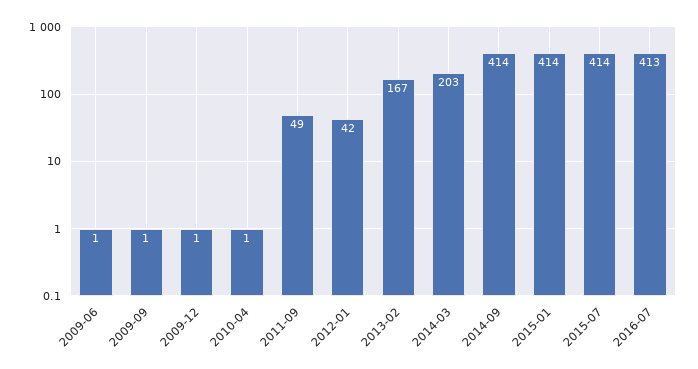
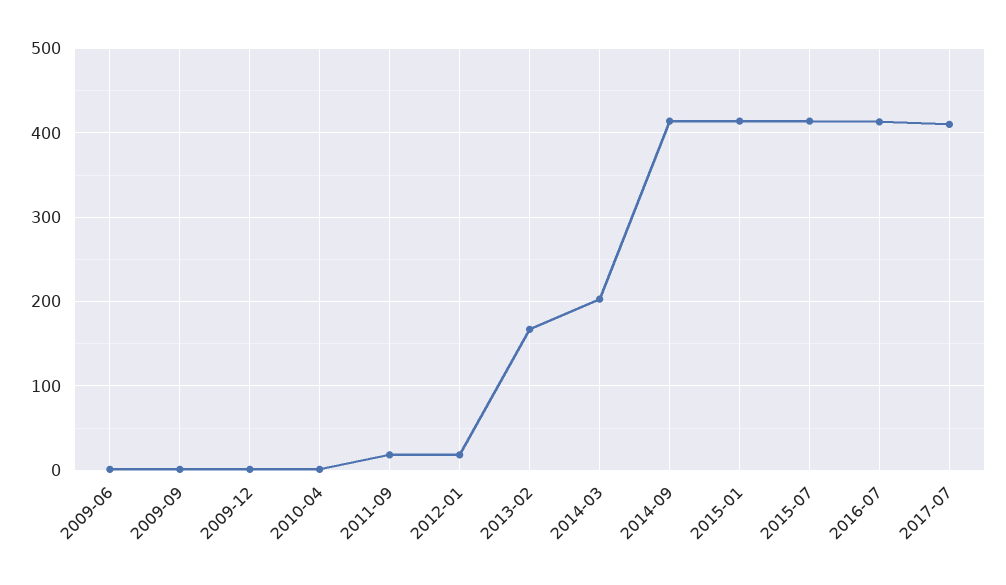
2011-09: 49 -> 20
2012-01: 42 -> 20
2017-07: none -> 410

